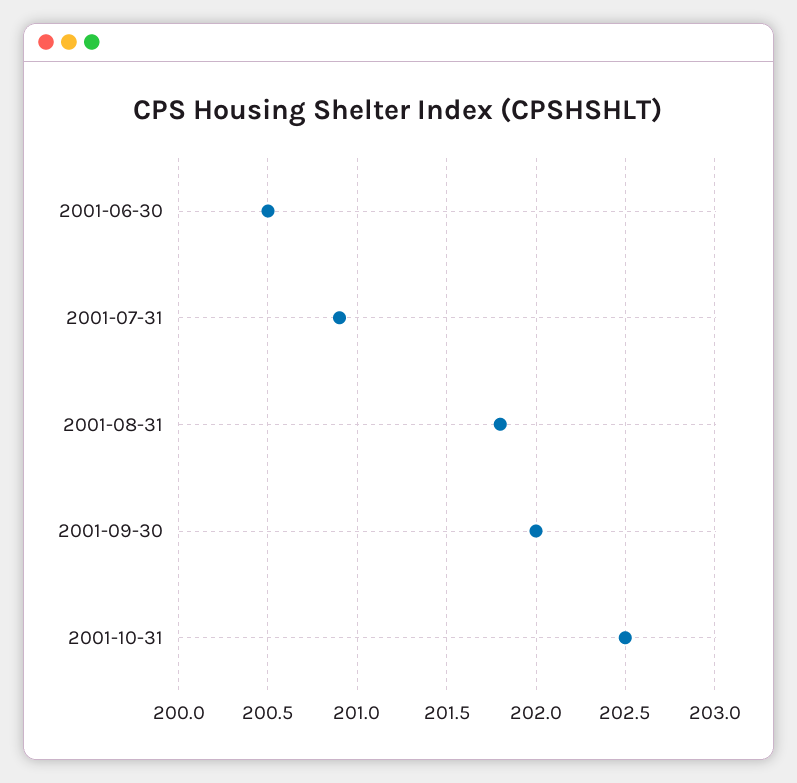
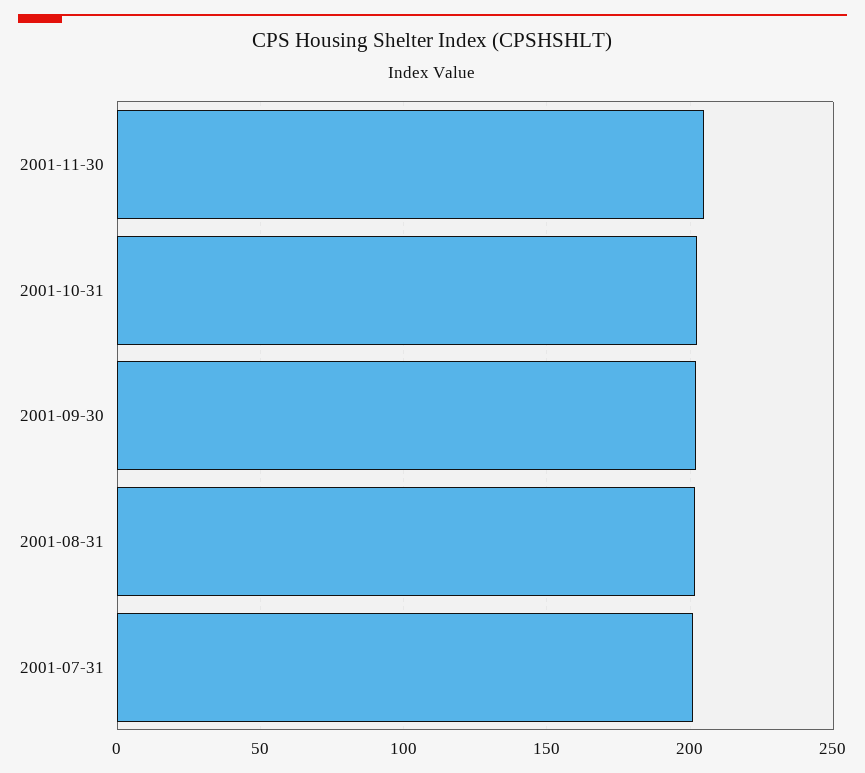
2001-06-30: 200.5 -> none
2001-11-30: none -> 205

